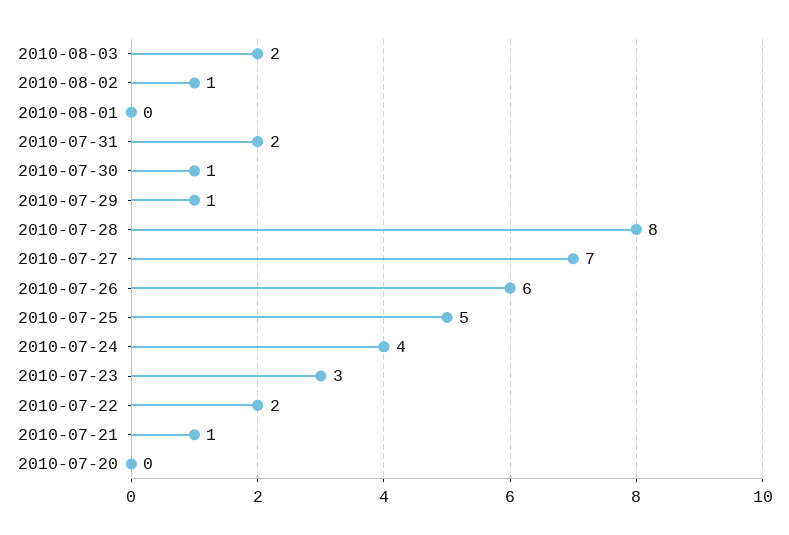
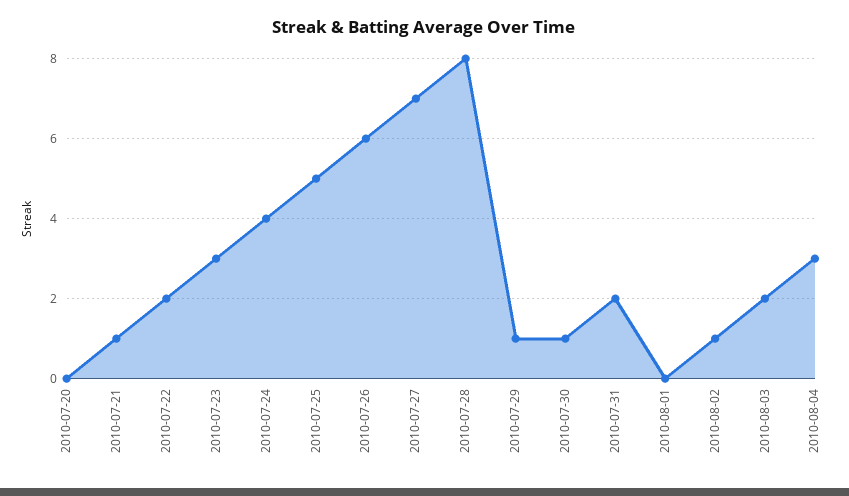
2010-08-04: none -> 3

